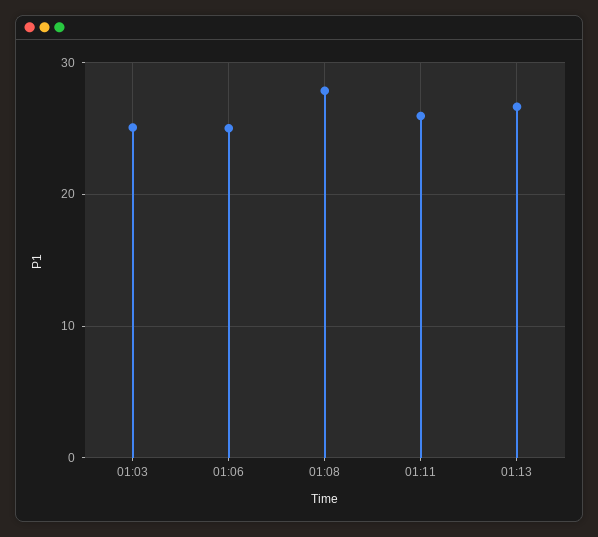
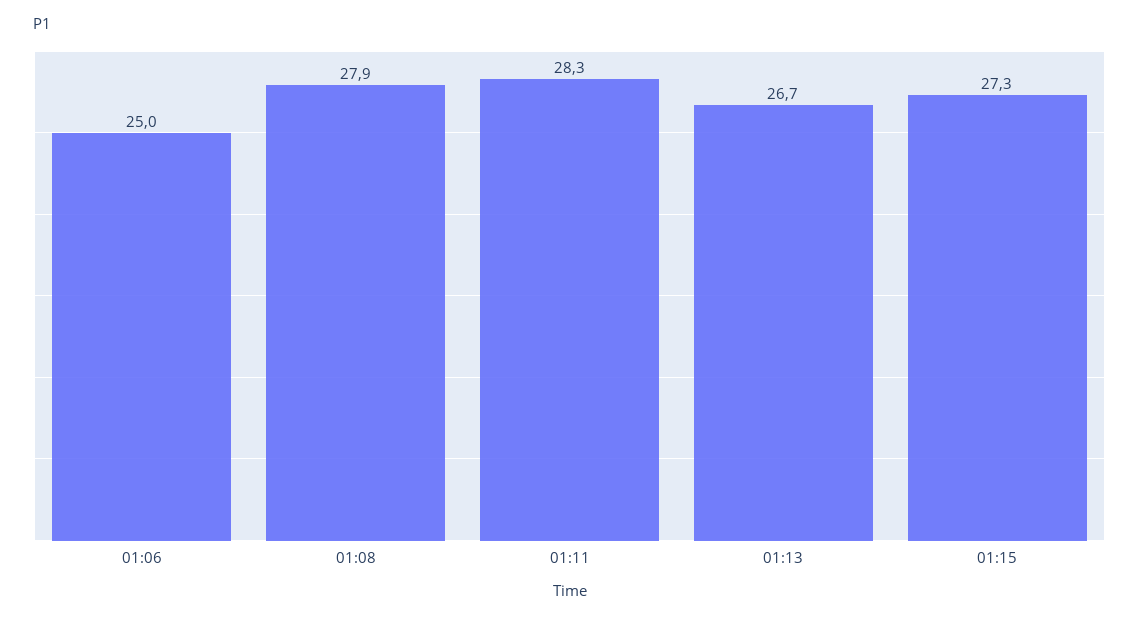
01:03: 25 -> none
01:11: 26 -> 28.3
01:15: none -> 27.3

